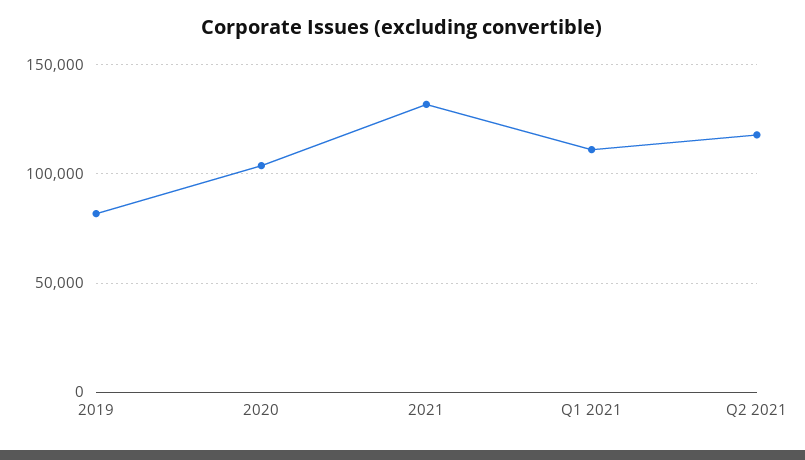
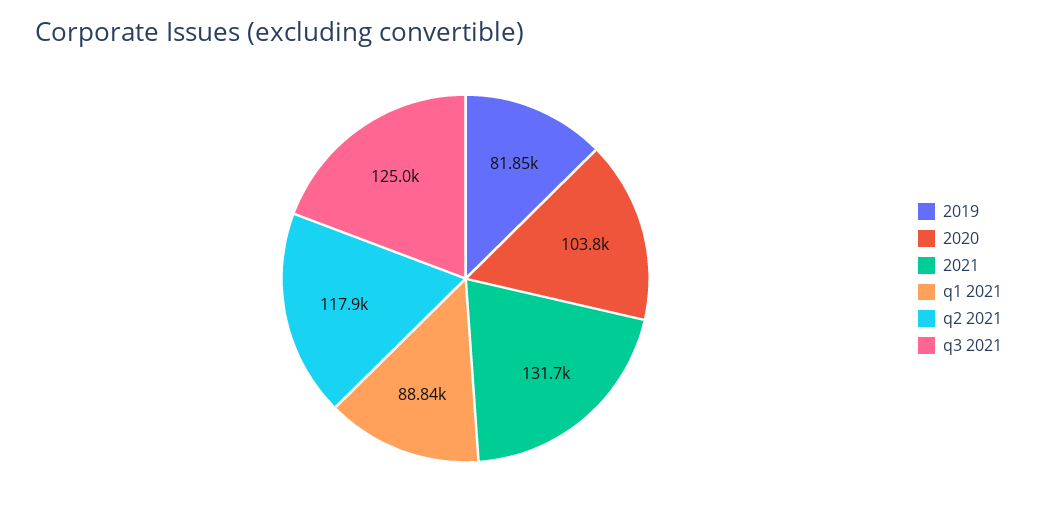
Q1 2021: 110000 -> 88840
q3 2021: none -> 125000

